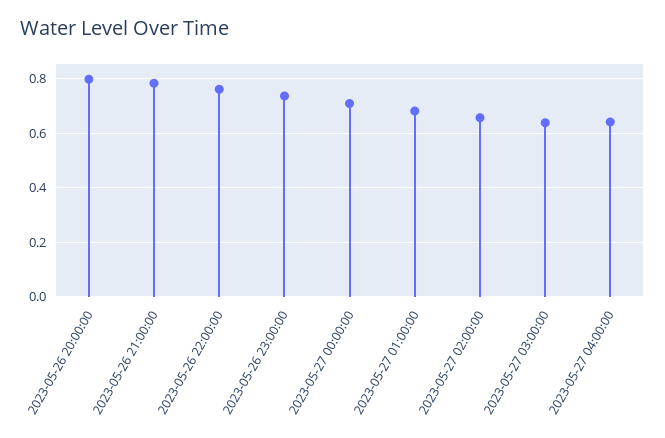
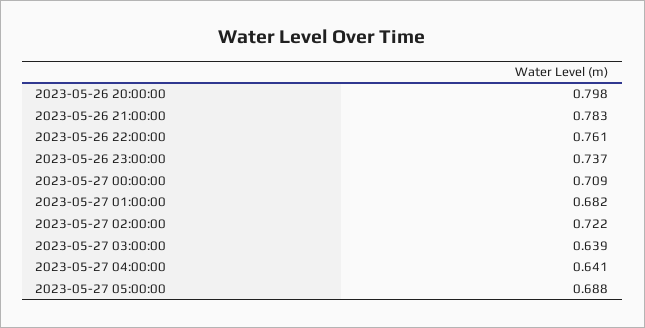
2023-05-27 02:00:00: 0.65 -> 0.722
2023-05-27 05:00:00: none -> 0.688

